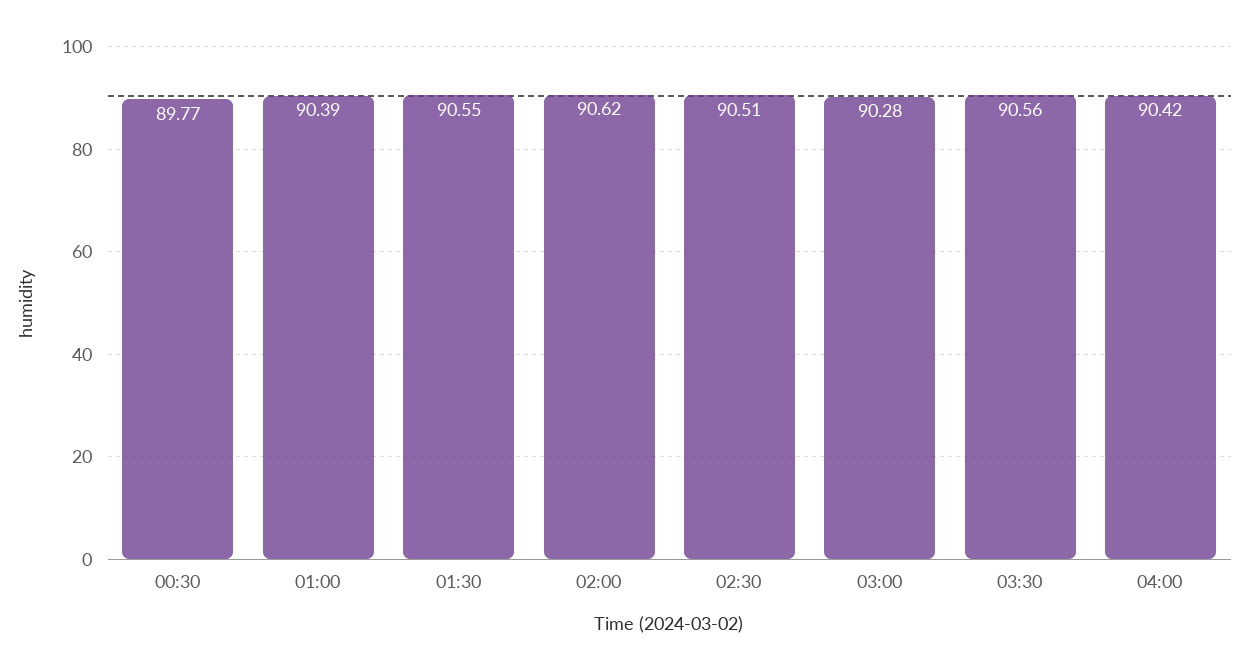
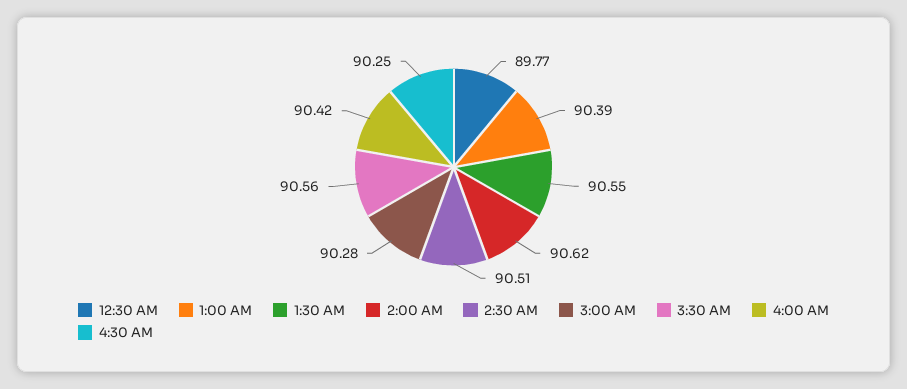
4:30 AM: none -> 90.25

